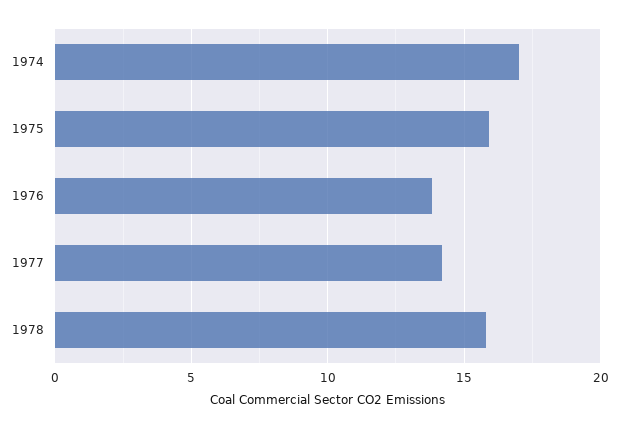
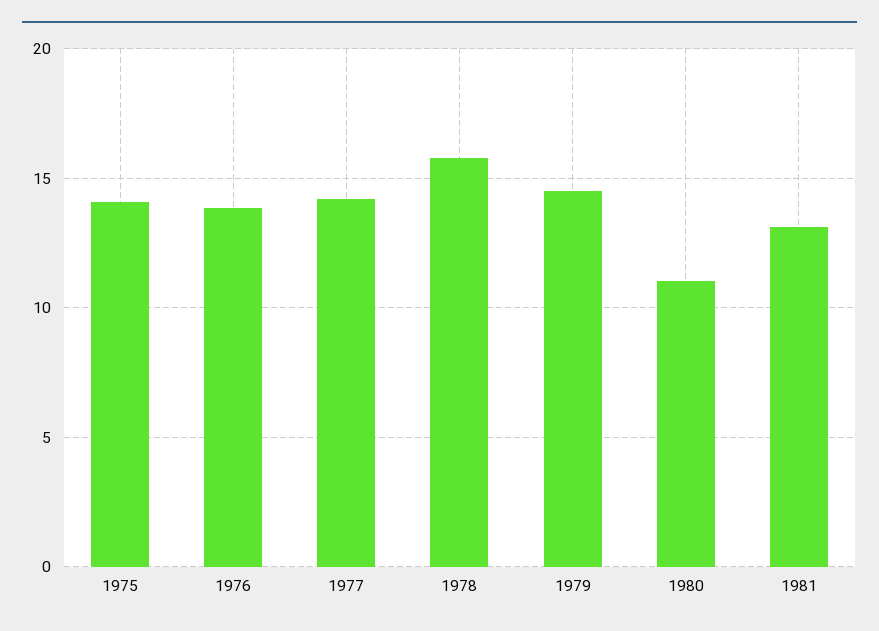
1974: 17 -> none
1975: 16 -> 14
1979: none -> 14.5
1980: none -> 11
1981: none -> 13

